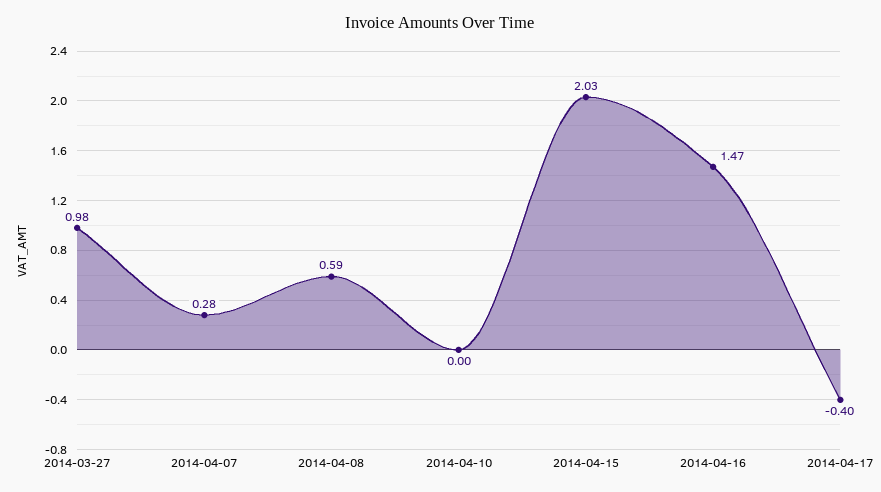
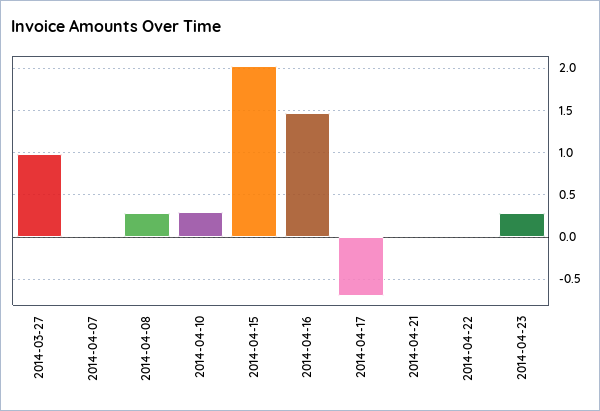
2014-04-07: 0.28 -> 0
2014-04-08: 0.59 -> 0.3
2014-04-10: 0 -> 0.3
2014-04-17: -0.4 -> -0.7
2014-04-21: none -> 0
2014-04-22: none -> 0
2014-04-23: none -> 0.3

